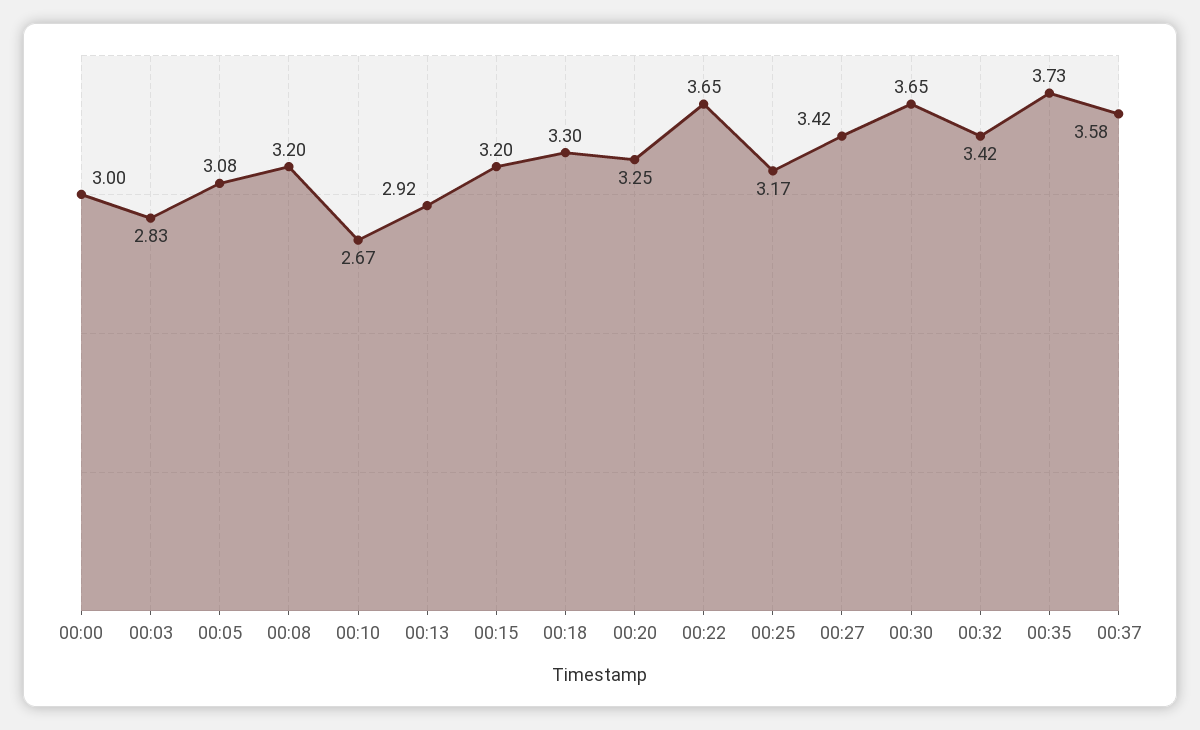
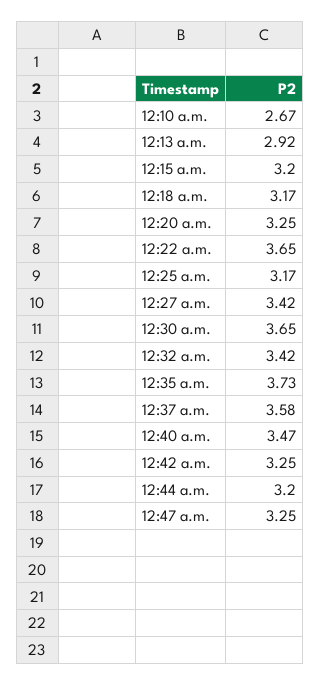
00:00: 3 -> none
00:03: 2.83 -> none
00:05: 3.08 -> none
00:08: 3.2 -> none
00:18: 3.3 -> 3.17
12:40 a.m.: none -> 3.47
12:42 a.m.: none -> 3.25
12:44 a.m.: none -> 3.2
12:47 a.m.: none -> 3.25

